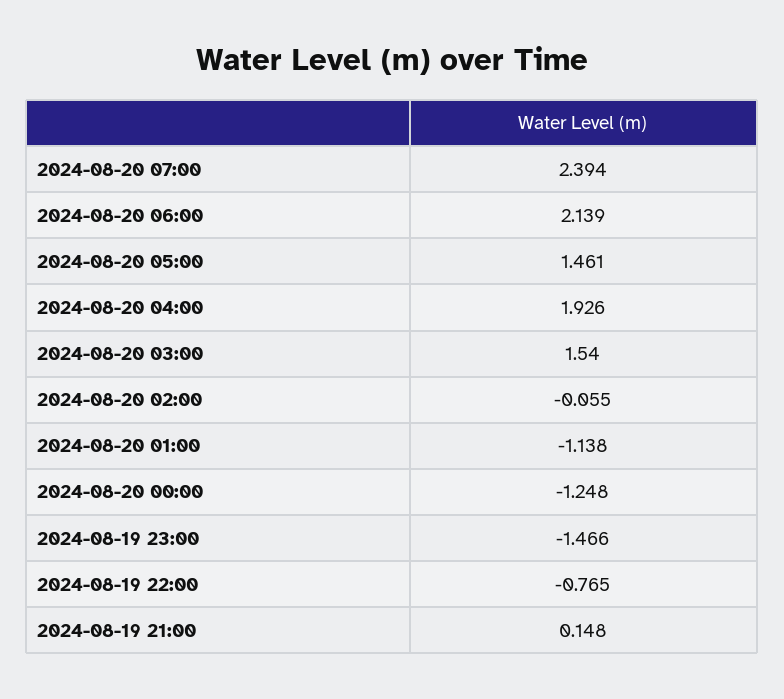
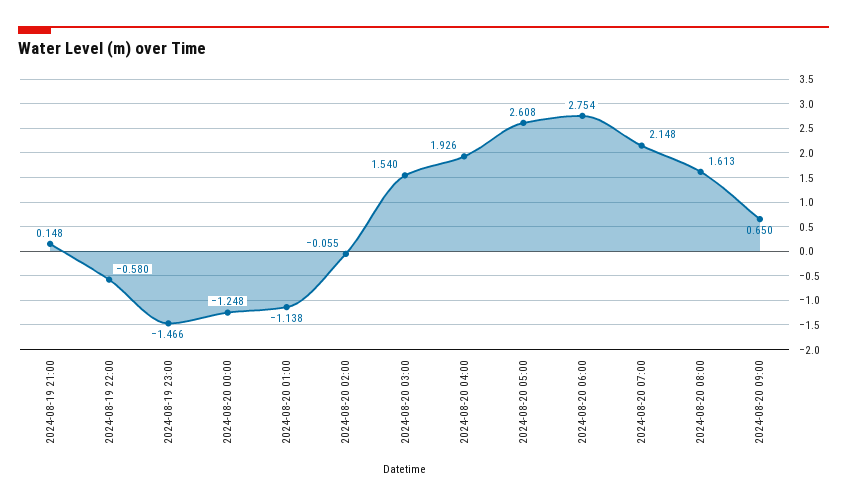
2024-08-20 07:00: 2.394 -> 2.148
2024-08-20 06:00: 2.139 -> 2.754
2024-08-20 05:00: 1.461 -> 2.608
2024-08-19 22:00: -0.765 -> -0.58
2024-08-20 08:00: none -> 1.613
2024-08-20 09:00: none -> 0.65

